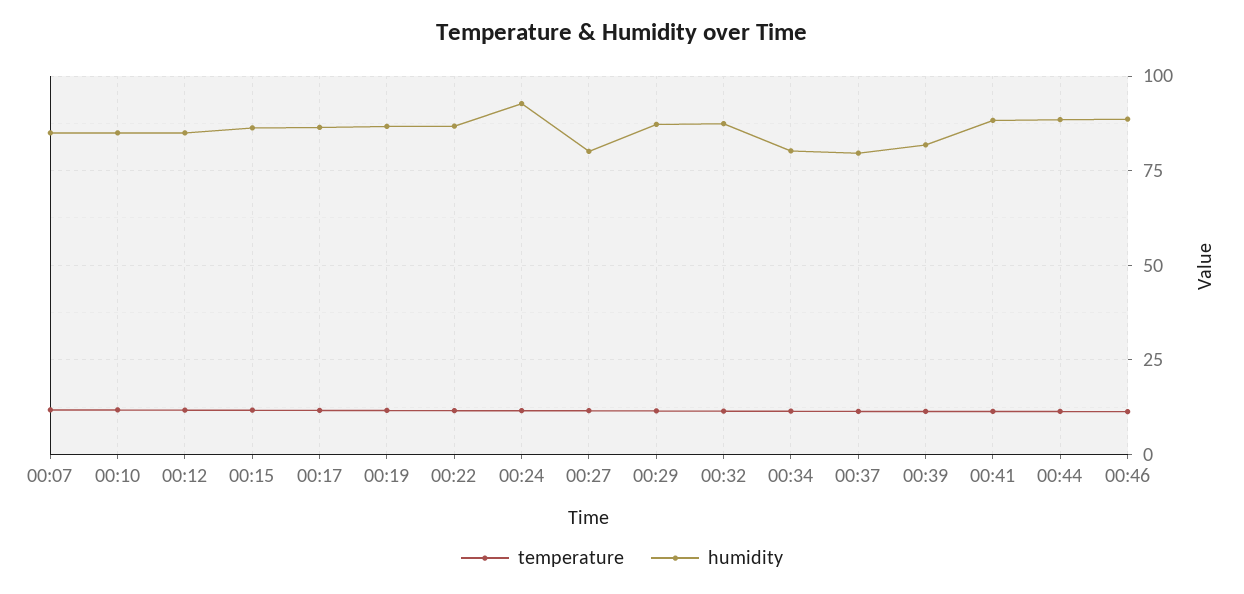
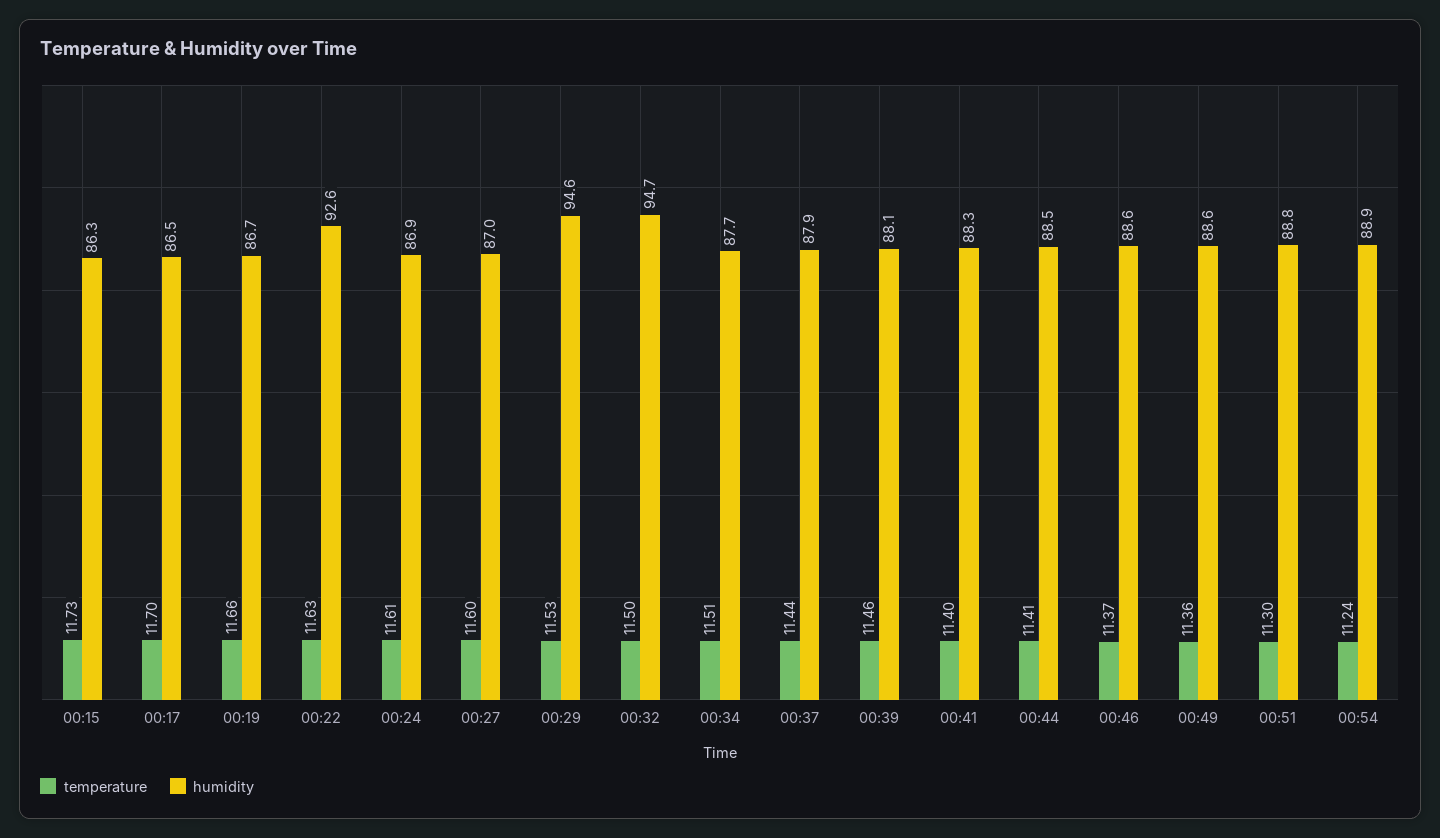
temperature, 00:07: 12.5 -> none
humidity, 00:07: 85 -> none
temperature, 00:10: 12.5 -> none
humidity, 00:10: 85 -> none
temperature, 00:12: 12.5 -> none
humidity, 00:12: 85 -> none
humidity, 00:22: 87.5 -> 92.6
humidity, 00:24: 92.5 -> 86.9
humidity, 00:27: 80 -> 87
humidity, 00:29: 87.5 -> 94.6
humidity, 00:32: 87.5 -> 94.7
humidity, 00:34: 80 -> 87.7
humidity, 00:37: 80 -> 87.9
humidity, 00:39: 82.5 -> 88.1
temperature, 00:49: none -> 11.36
humidity, 00:49: none -> 88.6
temperature, 00:51: none -> 11.3
humidity, 00:51: none -> 88.8
temperature, 00:54: none -> 11.24
humidity, 00:54: none -> 88.9

